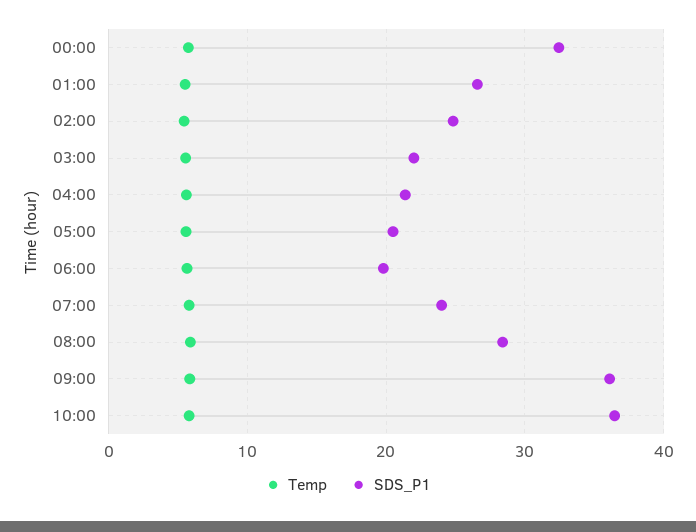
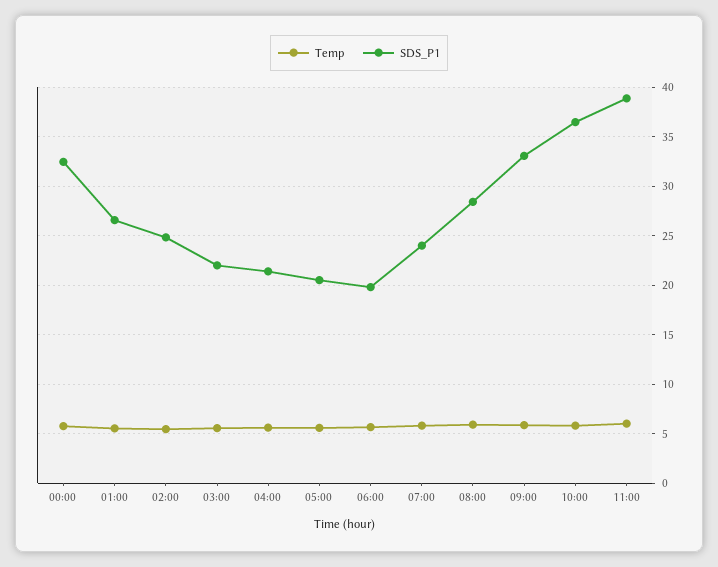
SDS_P1, 09:00: 36 -> 33
Temp, 11:00: none -> 6
SDS_P1, 11:00: none -> 39

